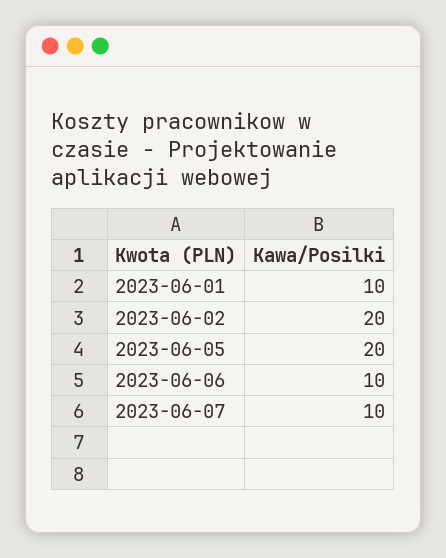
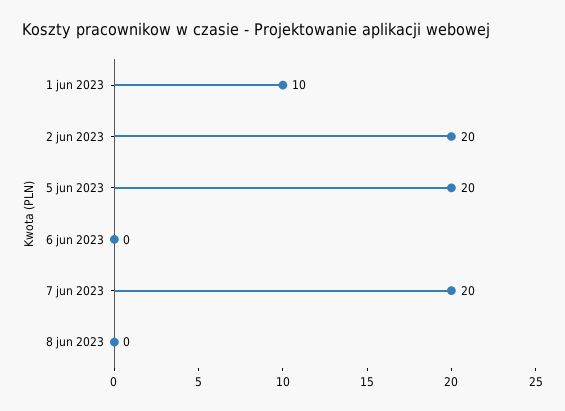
2023-06-06: 10 -> 0
2023-06-07: 10 -> 20
8 jun 2023: none -> 0

